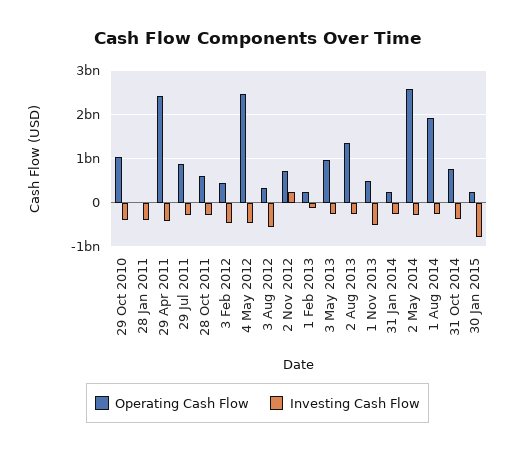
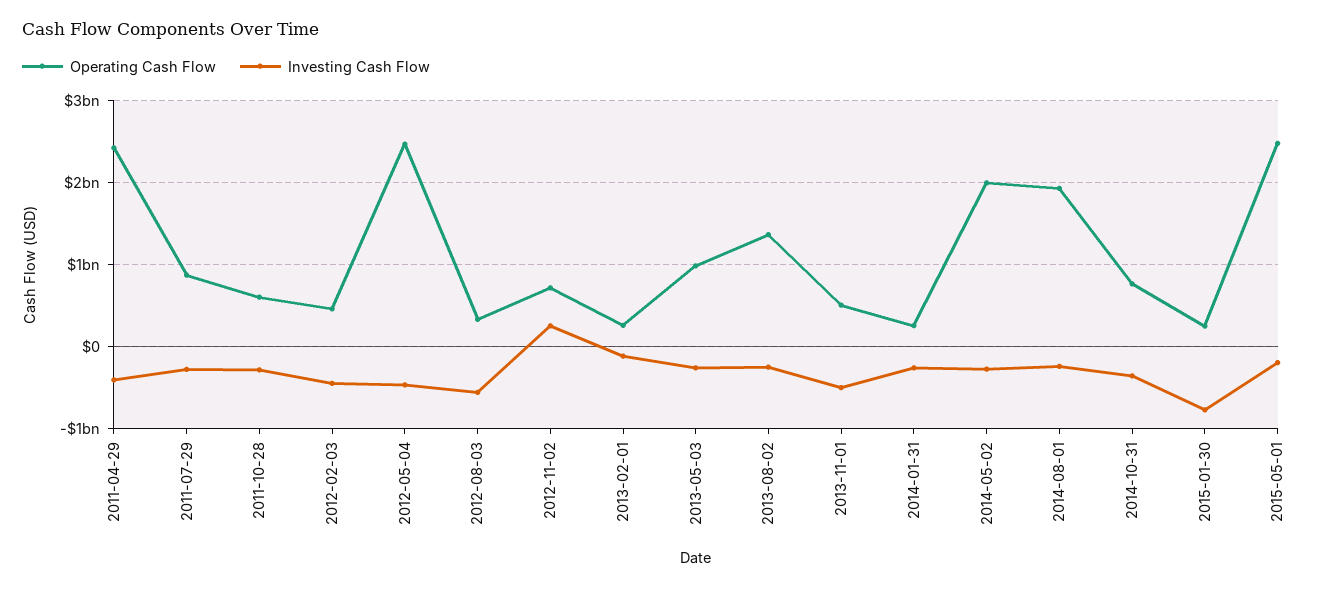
Operating Cash Flow, 29 Oct 2010: 1000000000 -> none
Investing Cash Flow, 29 Oct 2010: -400000000 -> none
Operating Cash Flow, 28 Jan 2011: 0 -> none
Investing Cash Flow, 28 Jan 2011: -400000000 -> none
Operating Cash Flow, 2 May 2014: 2600000000 -> 2000000000
Operating Cash Flow, 2015-05-01: none -> 2500000000
Investing Cash Flow, 2015-05-01: none -> -200000000

